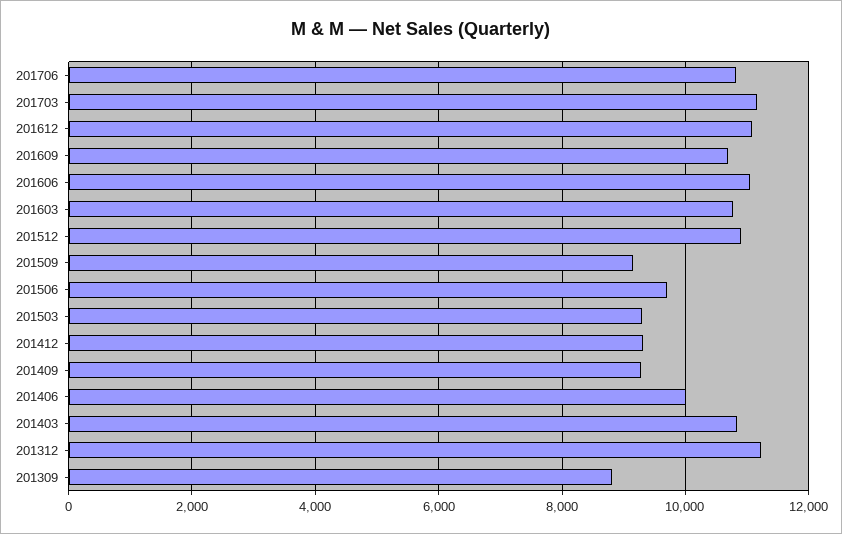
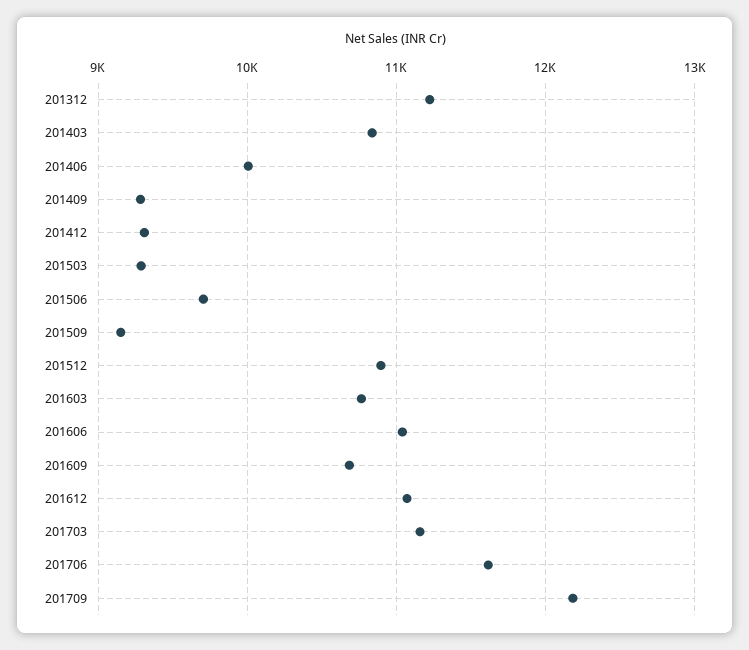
201706: 10800 -> 11600
201309: 8800 -> none
201709: none -> 12200

